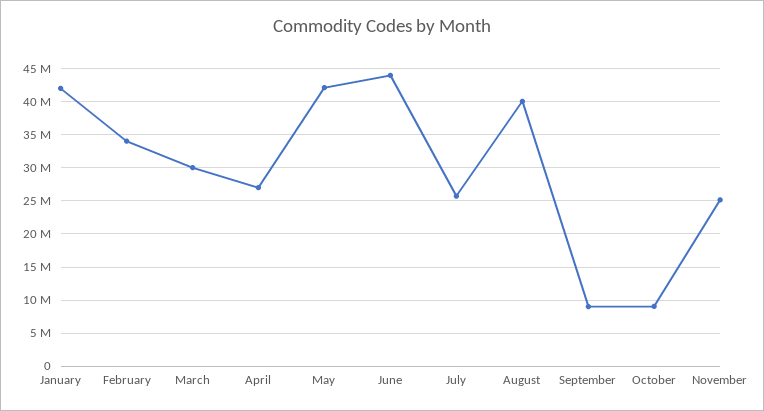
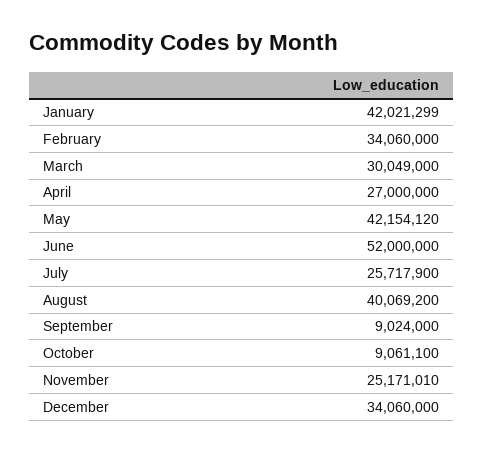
June: 44000000 -> 52000000
December: none -> 34060000

